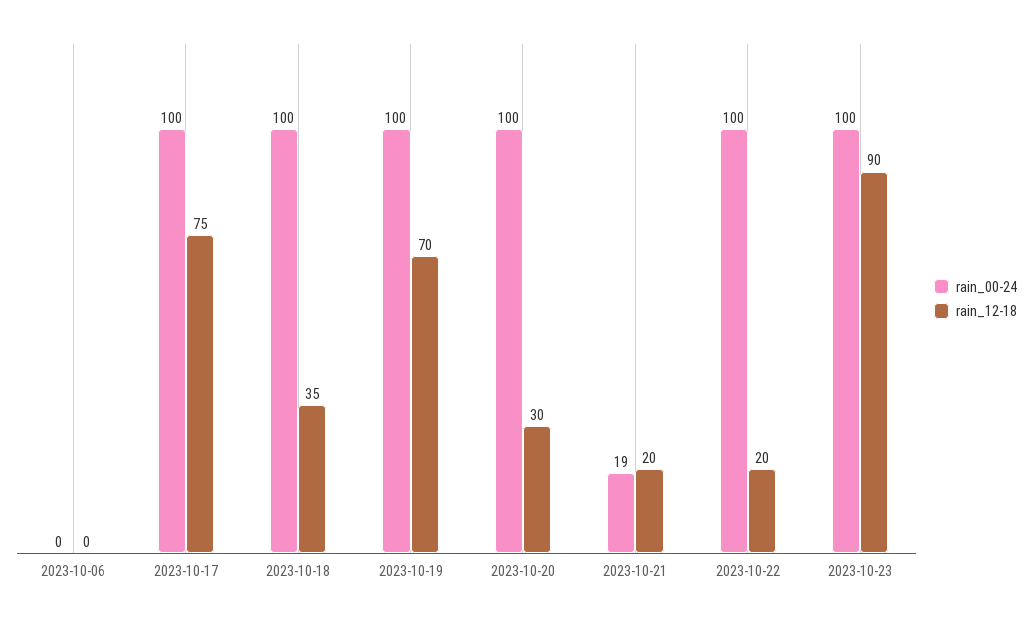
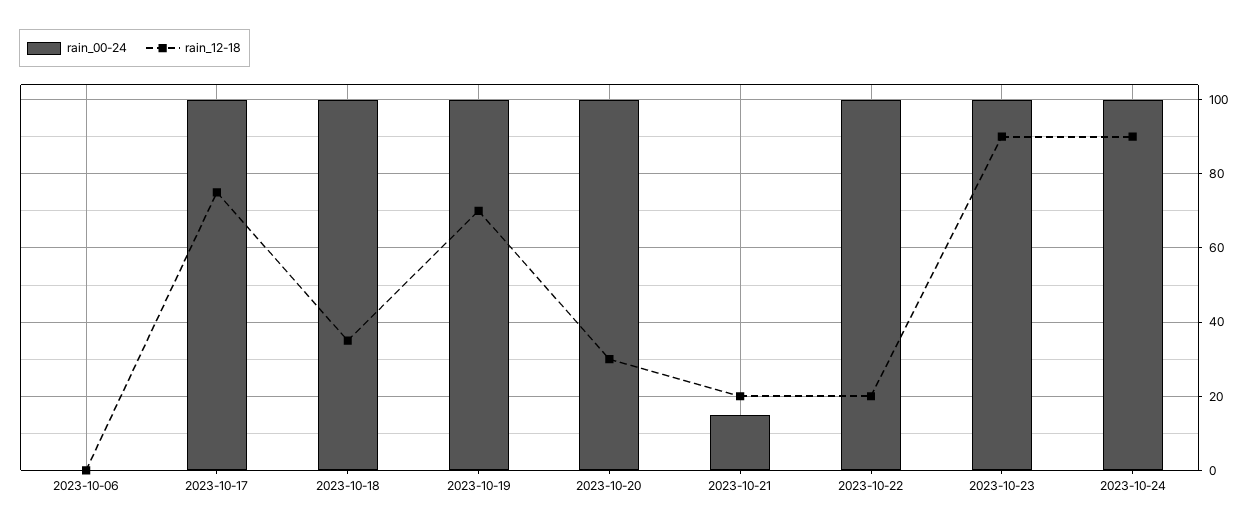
rain_00-24, 2023-10-21: 19 -> 15
rain_00-24, 2023-10-24: none -> 100
rain_12-18, 2023-10-24: none -> 90

